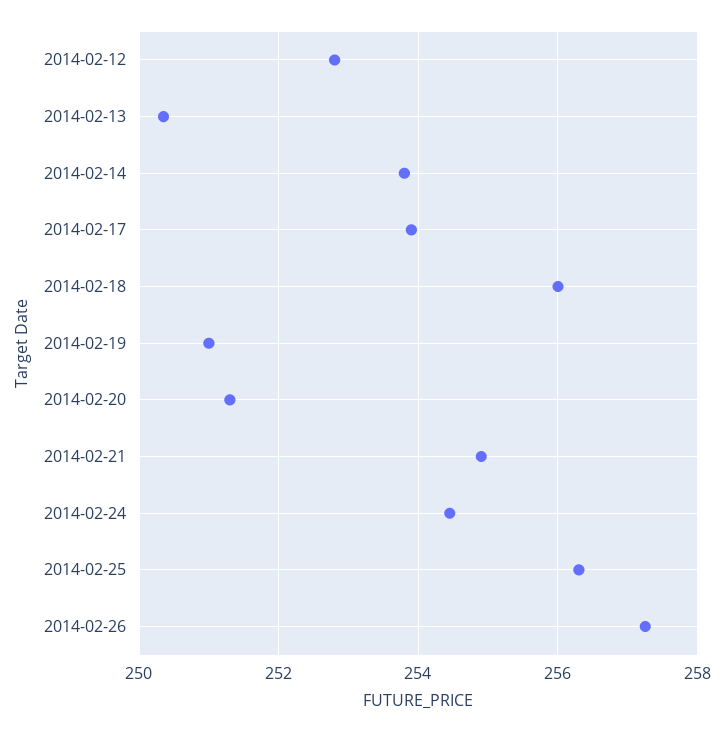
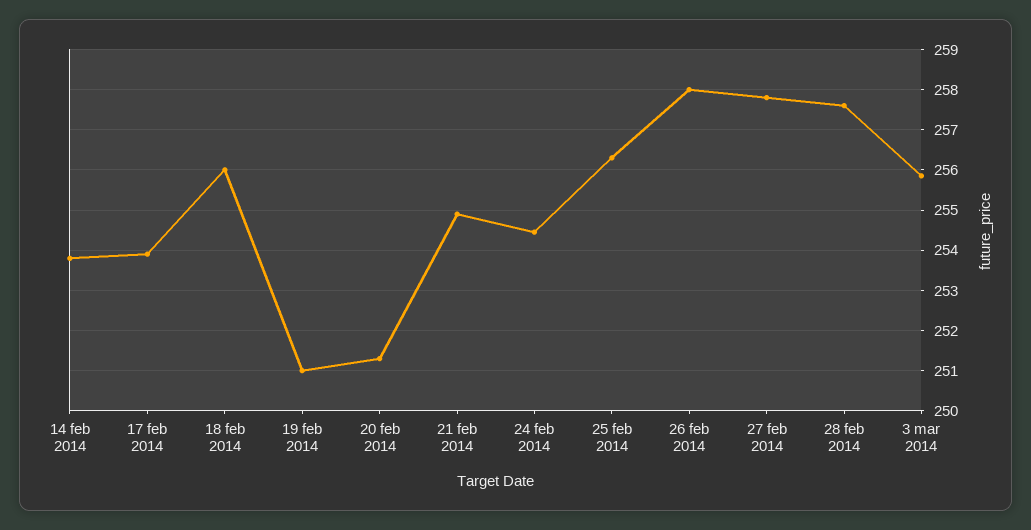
2014-02-12: 252.8 -> none
2014-02-13: 250.4 -> none
2014-02-26: 257.2 -> 258
27 feb 2014: none -> 257.8
28 feb 2014: none -> 257.6
3 mar 2014: none -> 255.8

